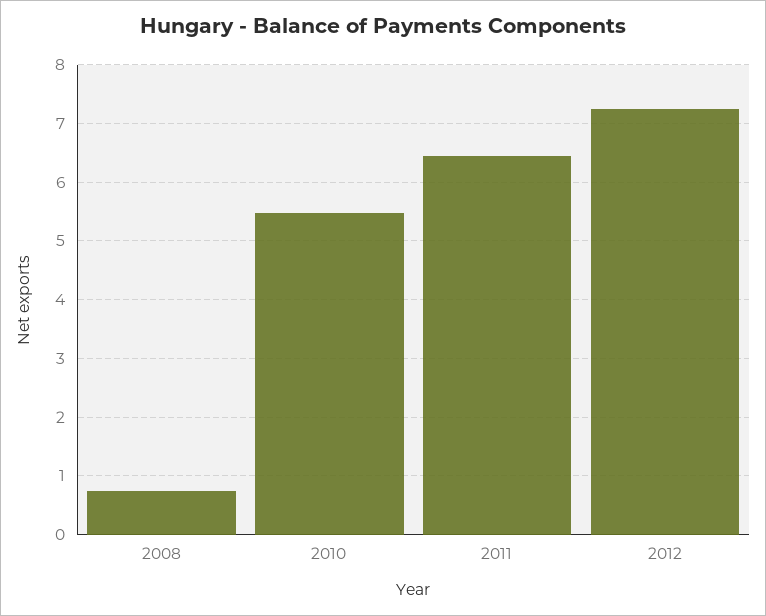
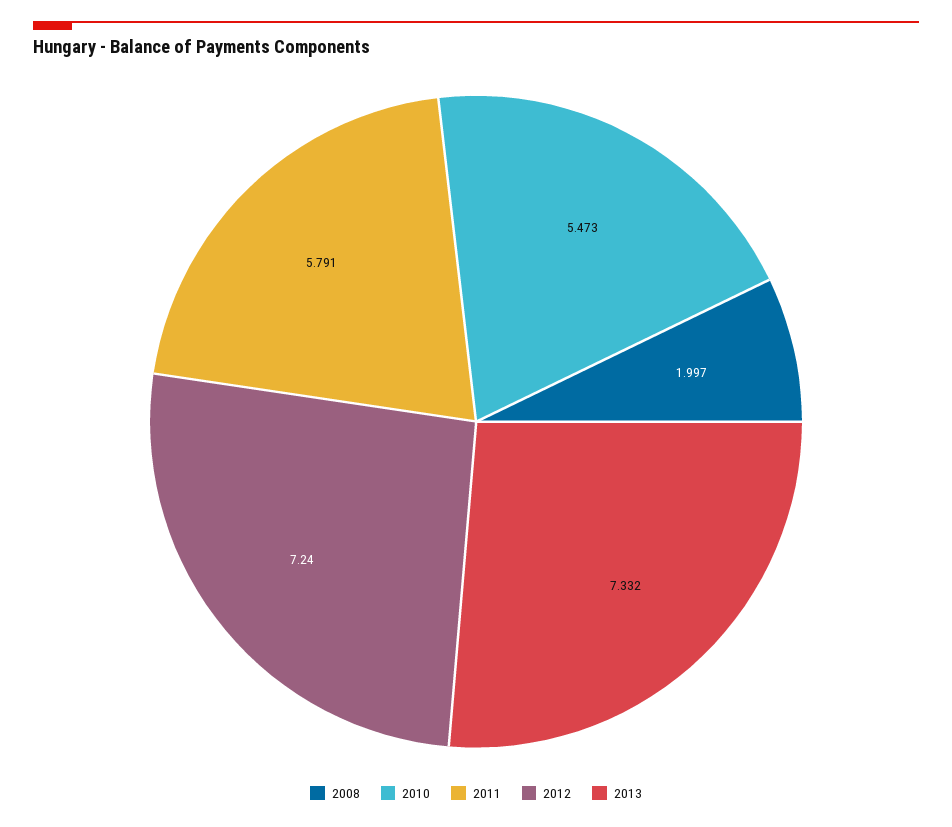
2008: 0.8 -> 1.997
2011: 6.4 -> 5.791
2013: none -> 7.332

